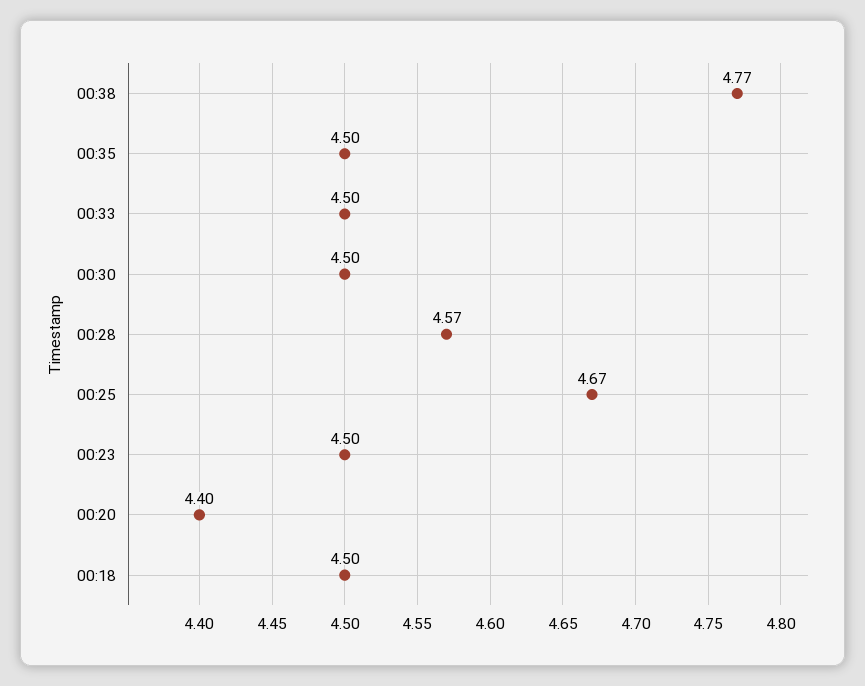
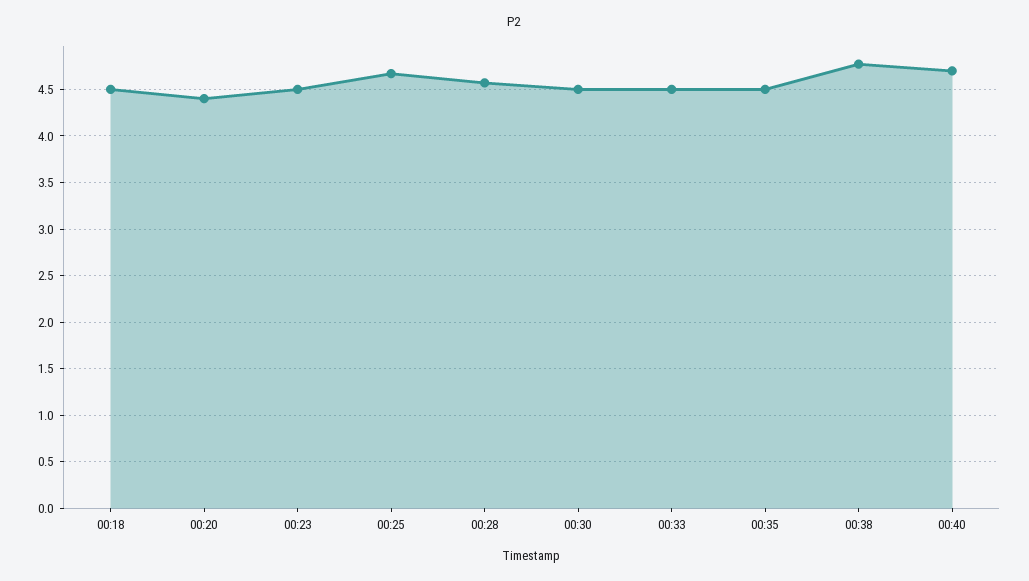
00:40: none -> 4.7

